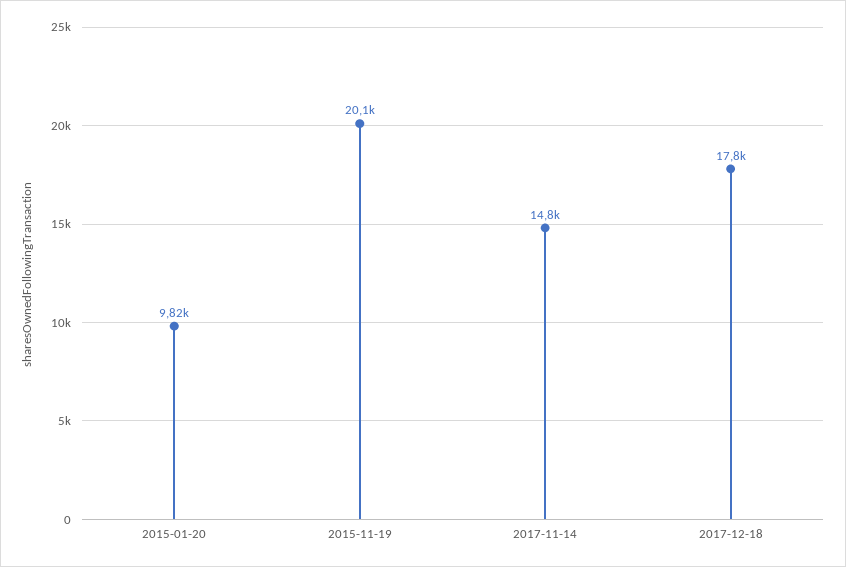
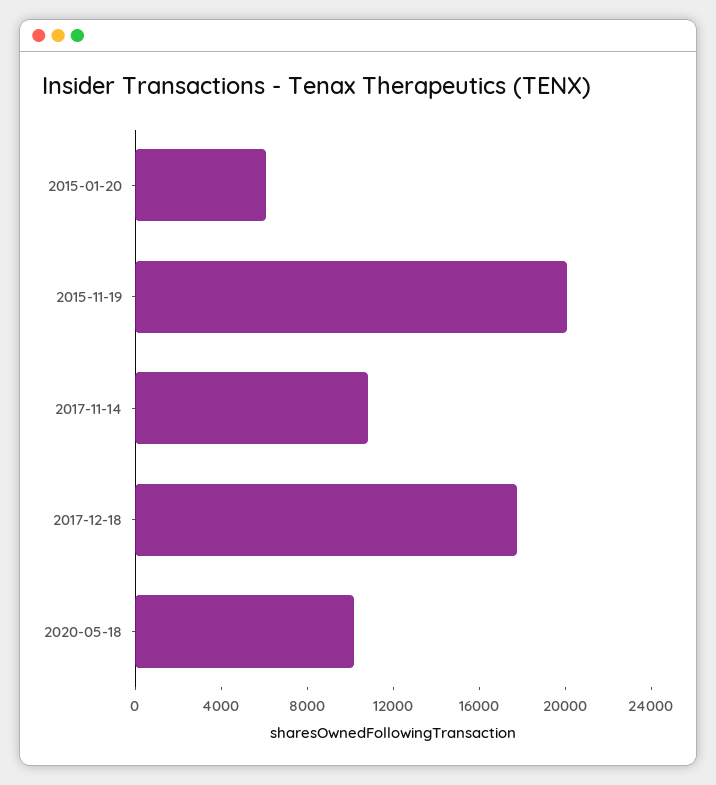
2015-01-20: 9820 -> 6000
2017-11-14: 14800 -> 11000
2020-05-18: none -> 10000

